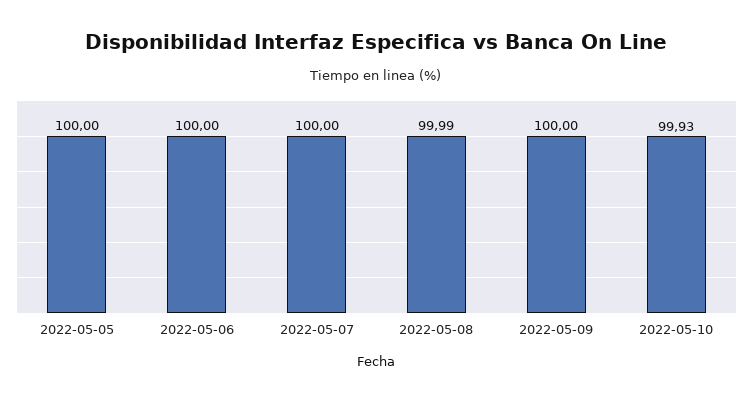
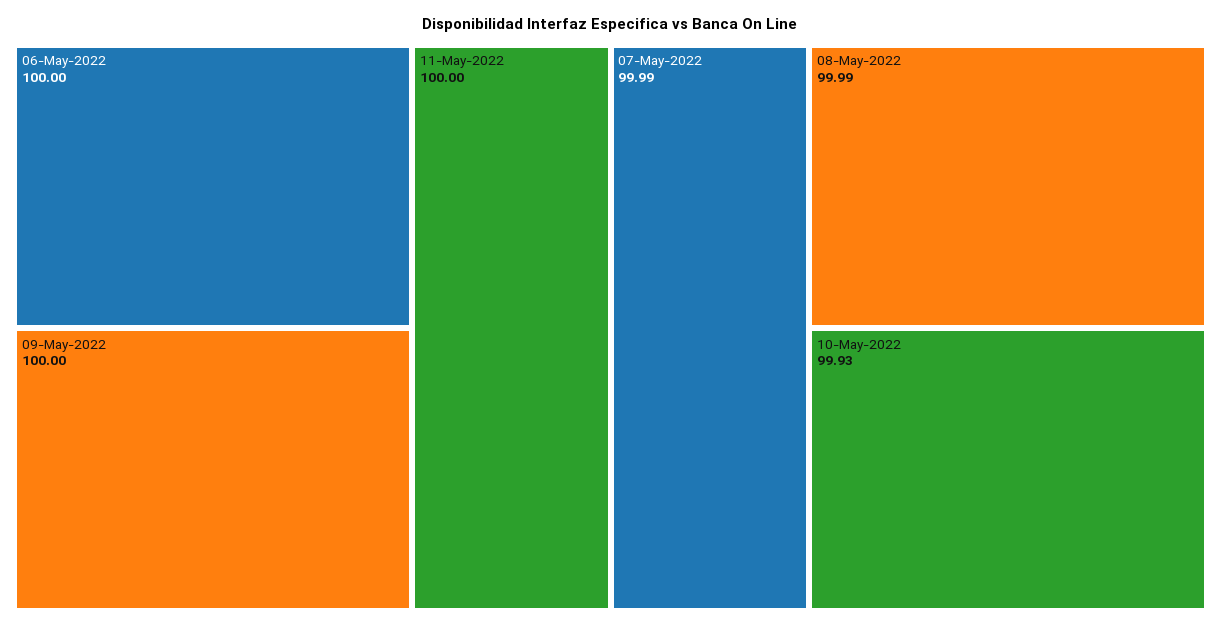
2022-05-05: 100 -> none
2022-05-07: 100 -> 99.99
11-May-2022: none -> 100

